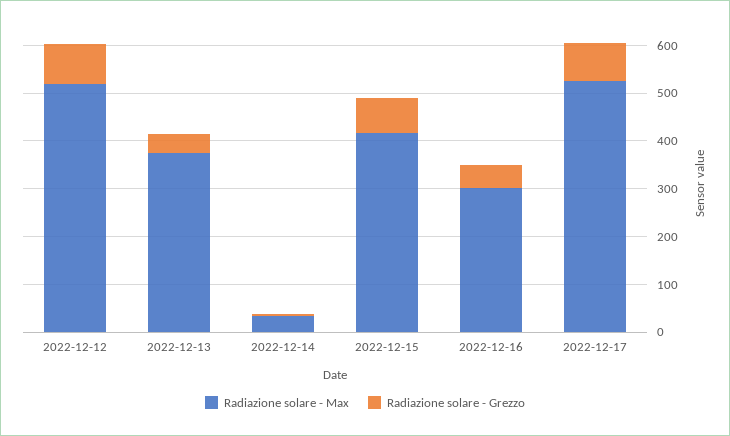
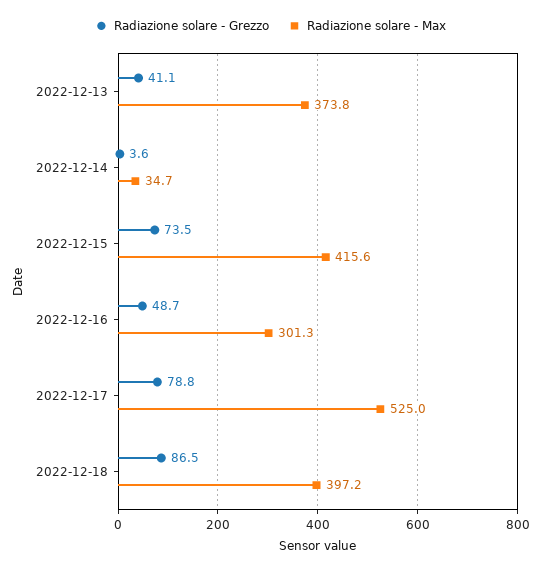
Radiazione solare - Max, 2022-12-12: 520 -> none
Radiazione solare - Grezzo, 2022-12-12: 80 -> none
Radiazione solare - Grezzo, 2022-12-18: none -> 86.5
Radiazione solare - Max, 2022-12-18: none -> 397.2

